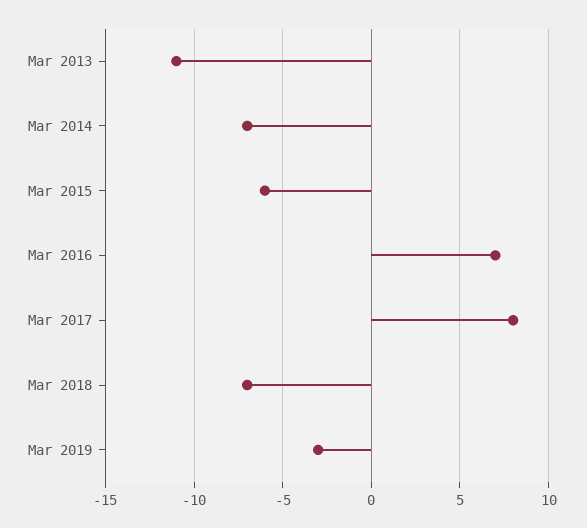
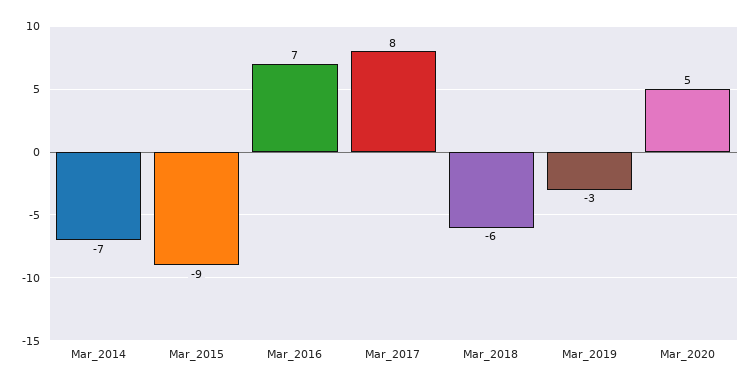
Mar 2013: -11 -> none
Mar 2015: -6 -> -9
Mar 2018: -7 -> -6
Mar_2020: none -> 5

